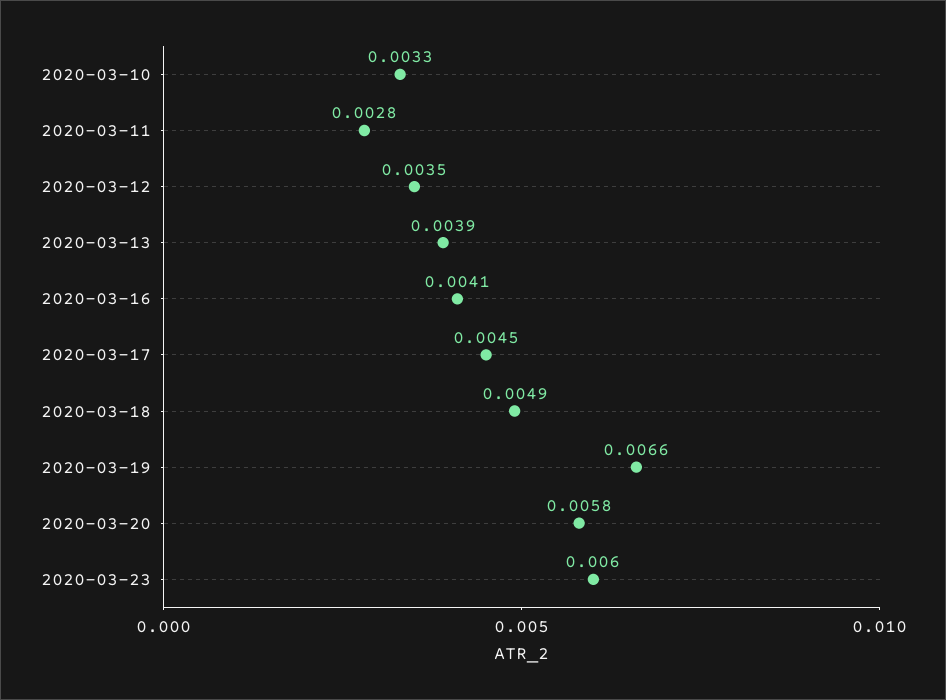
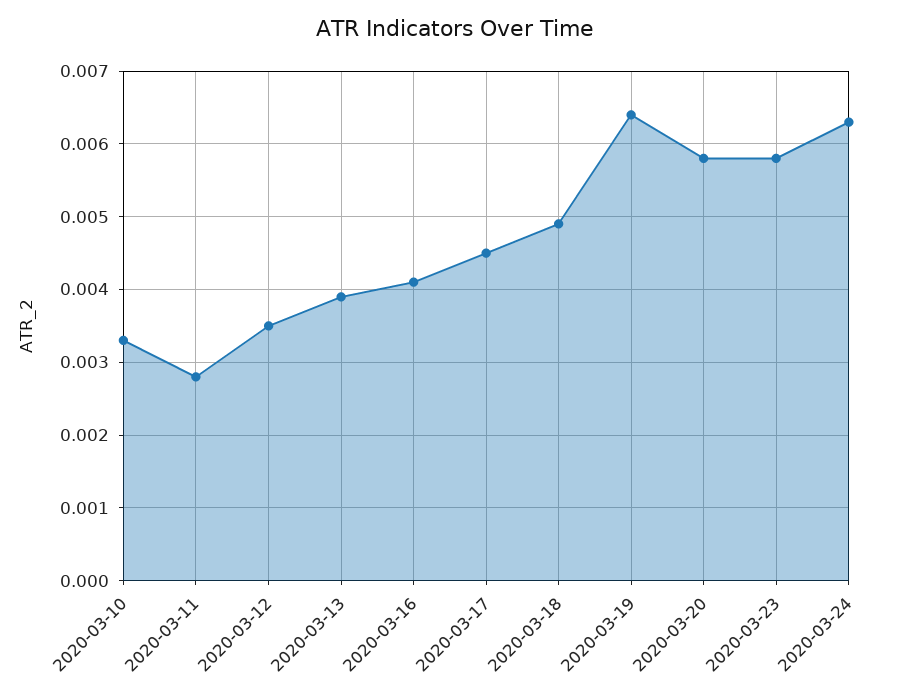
2020-03-19: 0.0066 -> 0.0064
2020-03-23: 0.006 -> 0.0058
2020-03-24: none -> 0.0063

